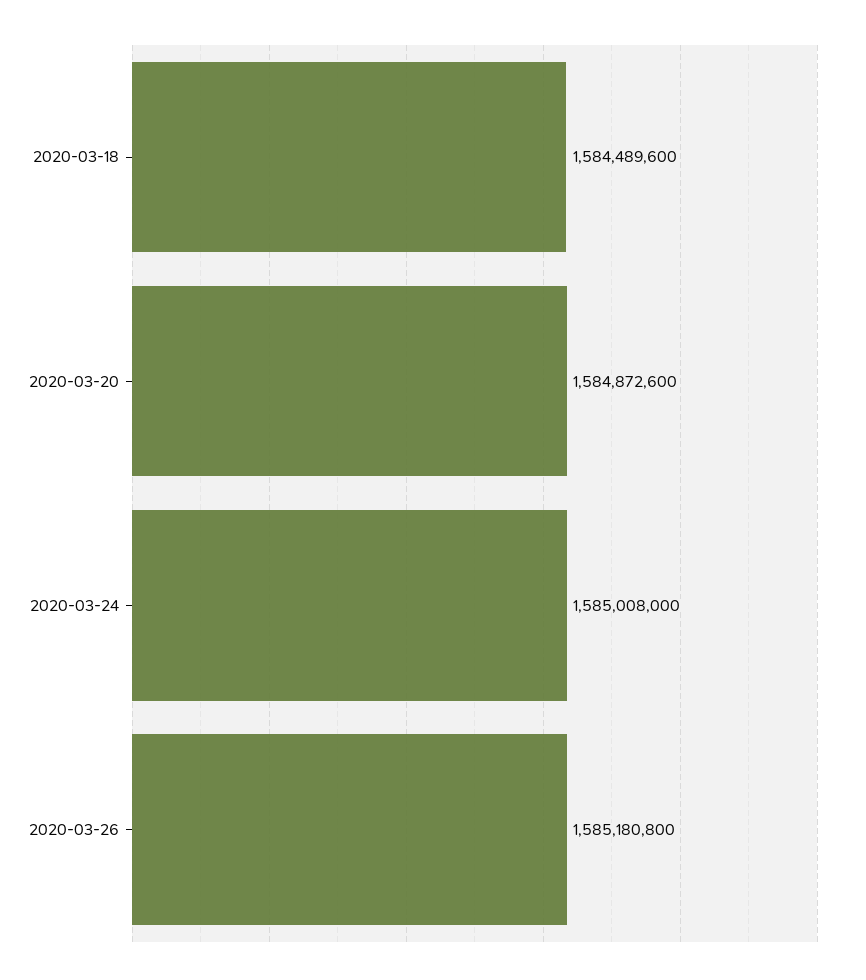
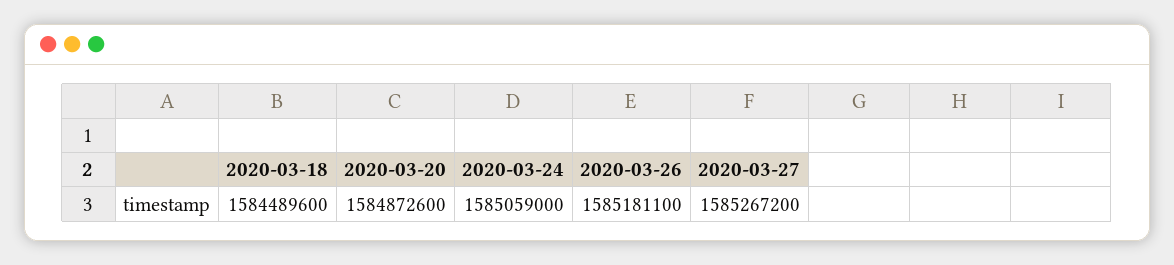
2020-03-24: 1585008000 -> 1585059000
2020-03-26: 1585180800 -> 1585181100
2020-03-27: none -> 1585267200

